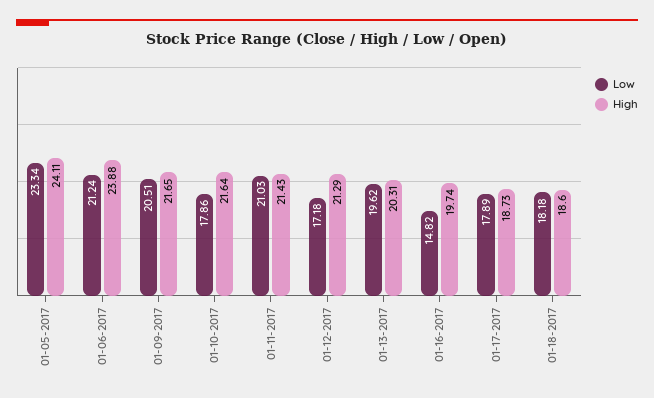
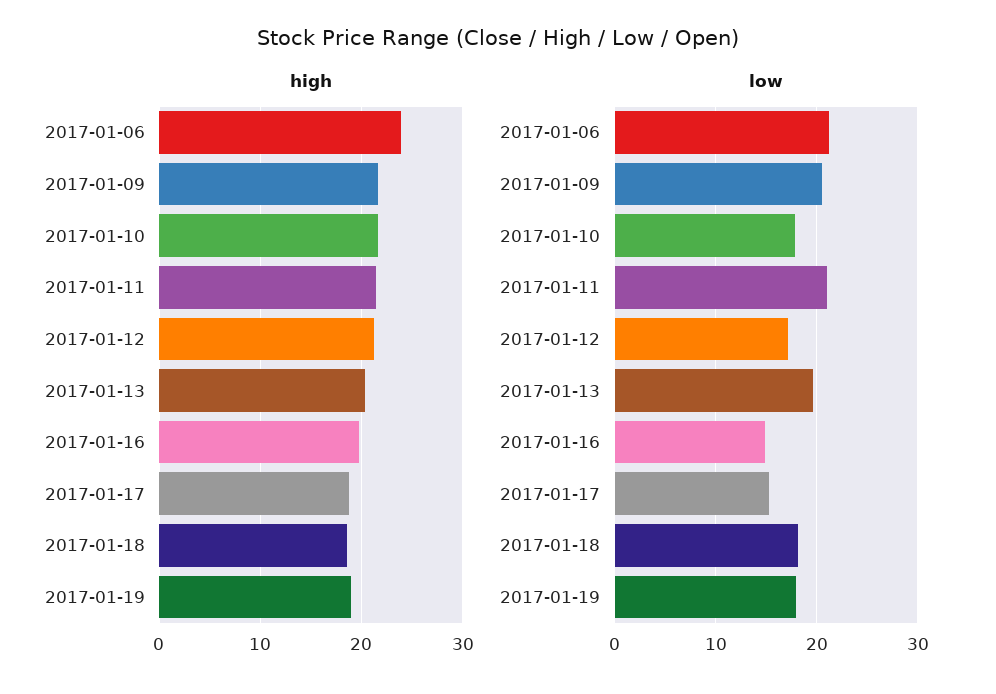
Low, 01-05-2017: 23.34 -> none
High, 01-05-2017: 24.11 -> none
Low, 01-17-2017: 17.89 -> 15
High, 2017-01-19: none -> 19
Low, 2017-01-19: none -> 18

